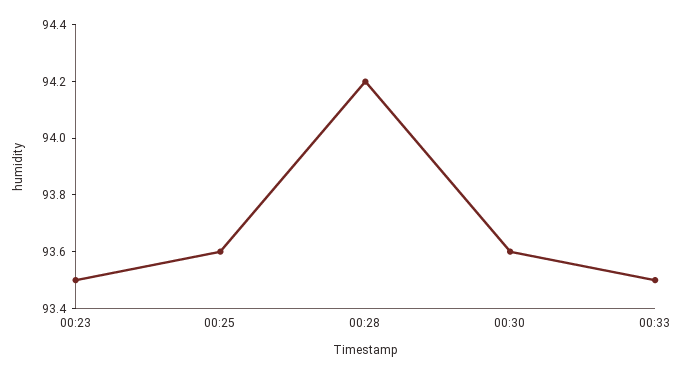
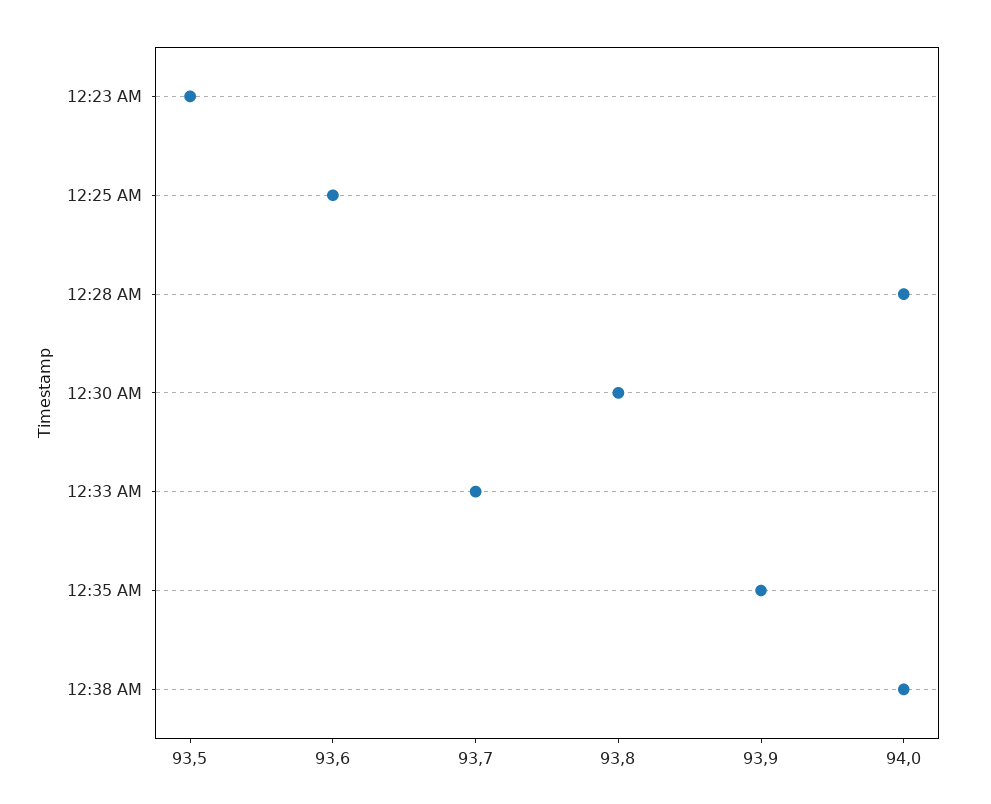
00:28: 94.2 -> 94
00:30: 93.6 -> 93.8
00:33: 93.5 -> 93.7
12:35 AM: none -> 93.9
12:38 AM: none -> 94

